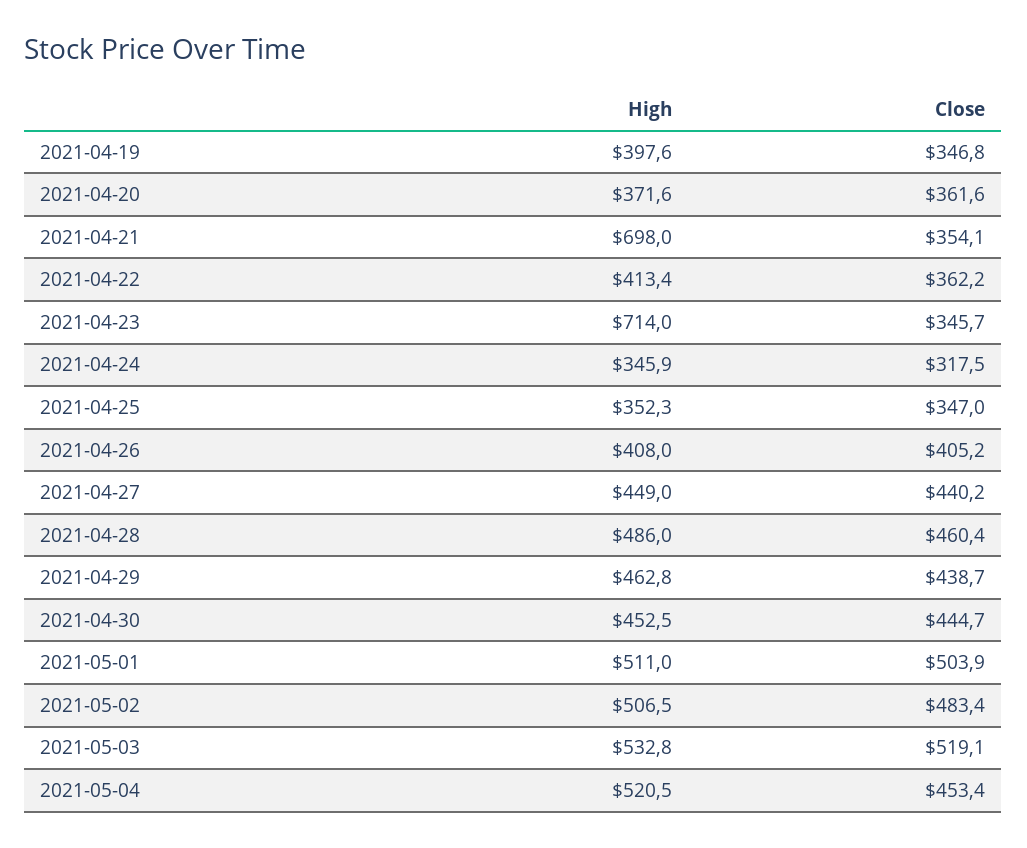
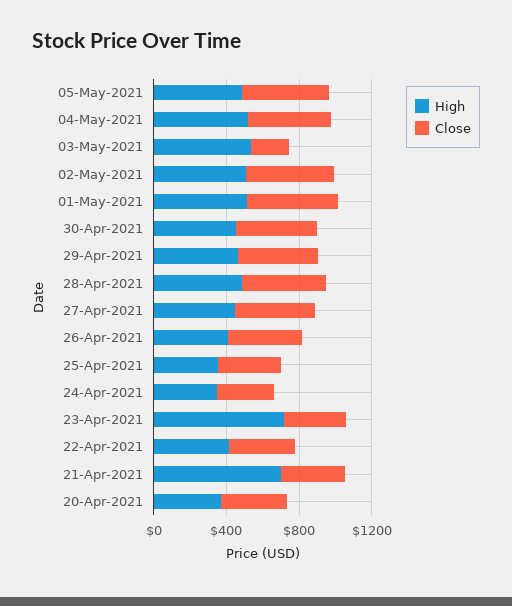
High, 2021-04-19: 397.6 -> none
Close, 2021-04-19: 346.8 -> none
Close, 2021-05-03: 519.1 -> 200
High, 05-May-2021: none -> 500
Close, 05-May-2021: none -> 500

